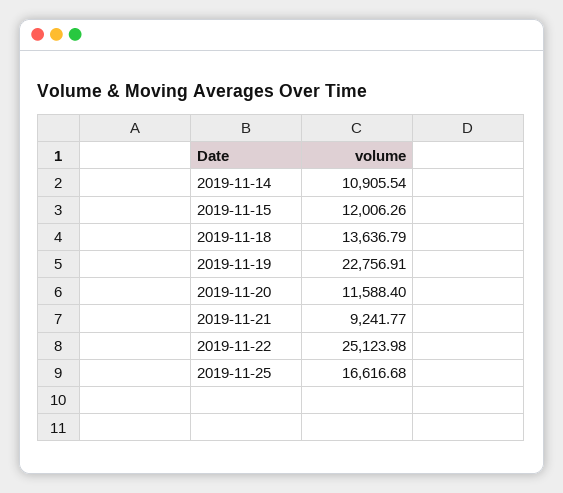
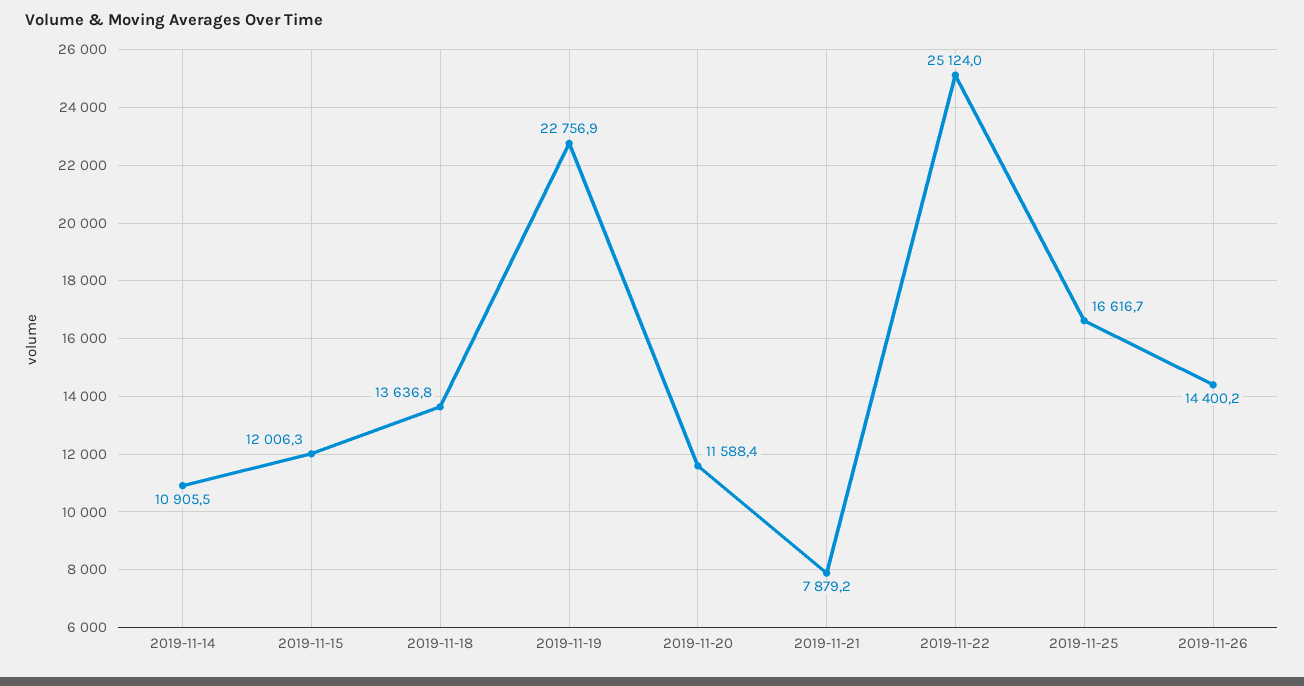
2019-11-21: 9241.77 -> 7879.2
2019-11-26: none -> 14400.2

